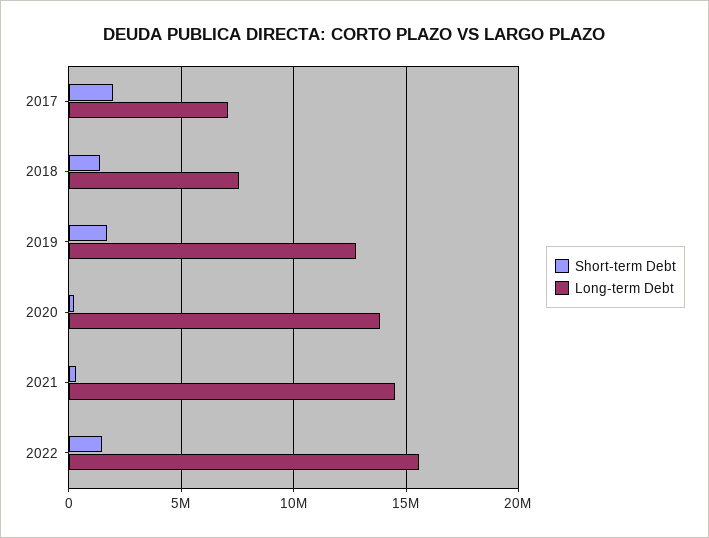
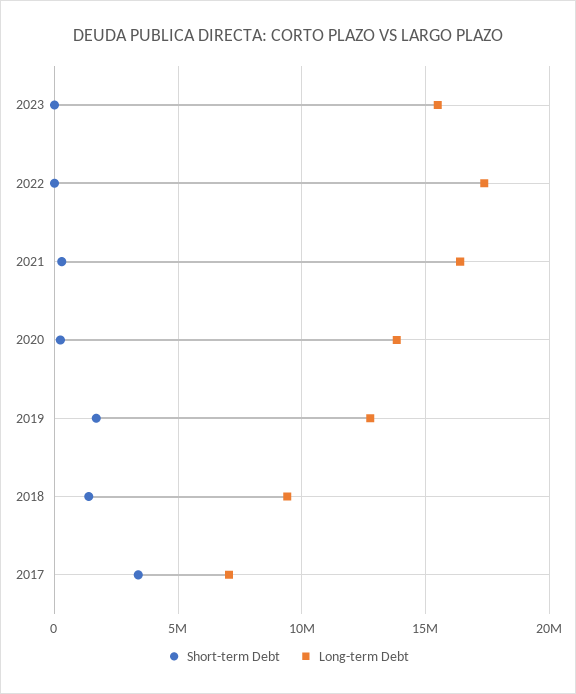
Short-term Debt, 2017: 2000000 -> 3500000
Long-term Debt, 2018: 7500000 -> 9500000
Long-term Debt, 2021: 14500000 -> 16500000
Short-term Debt, 2022: 1500000 -> 0
Long-term Debt, 2022: 15500000 -> 17500000
Short-term Debt, 2023: none -> 0
Long-term Debt, 2023: none -> 15500000

